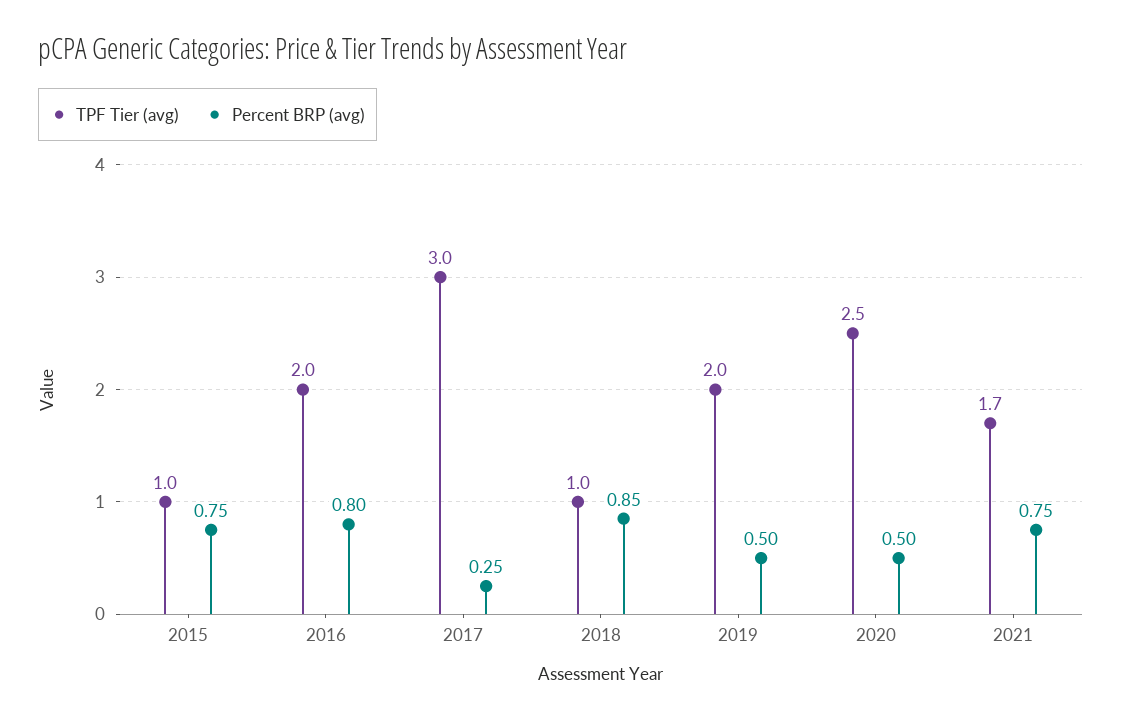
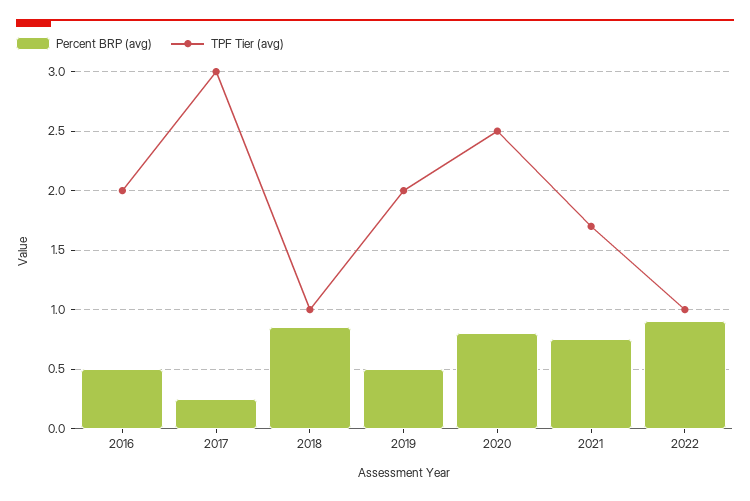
TPF Tier (avg), 2015: 1 -> none
Percent BRP (avg), 2015: 0.75 -> none
Percent BRP (avg), 2016: 0.8 -> 0.5
Percent BRP (avg), 2020: 0.5 -> 0.8
Percent BRP (avg), 2022: none -> 0.9
TPF Tier (avg), 2022: none -> 1

